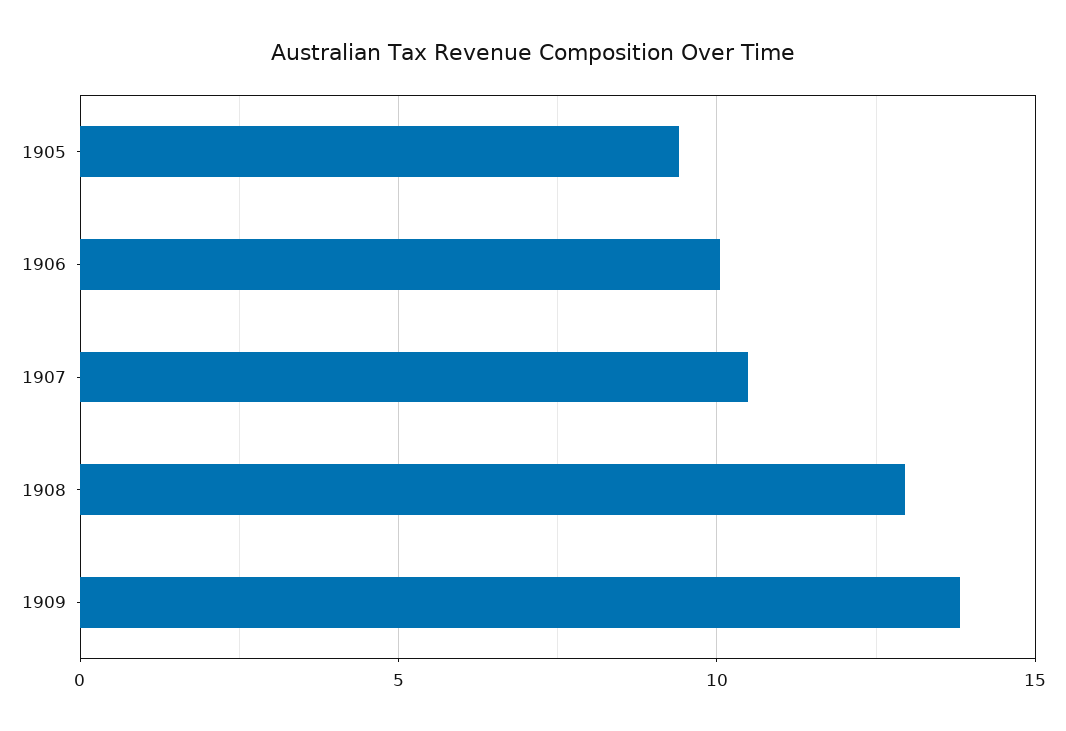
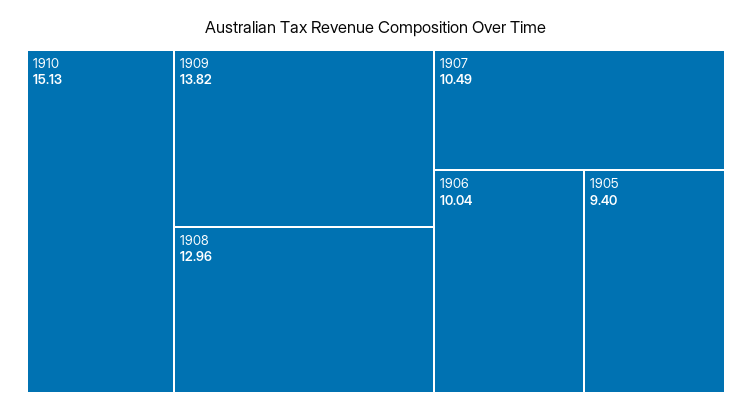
1910: none -> 15.13

